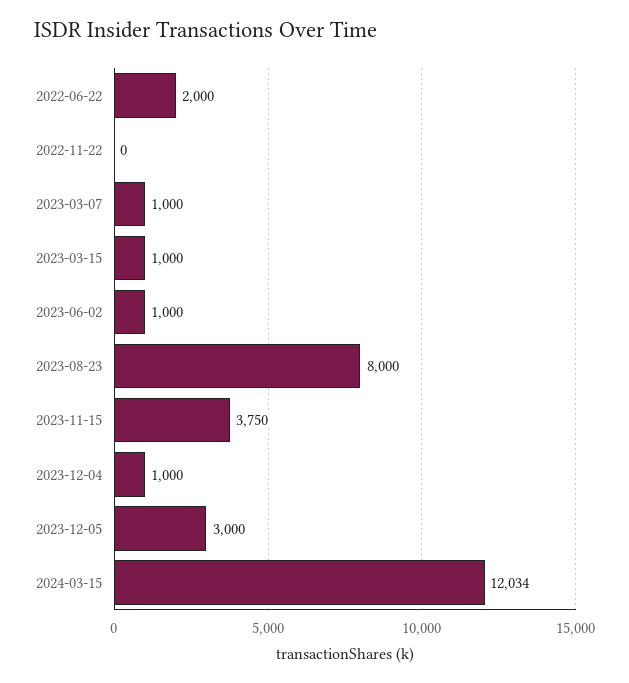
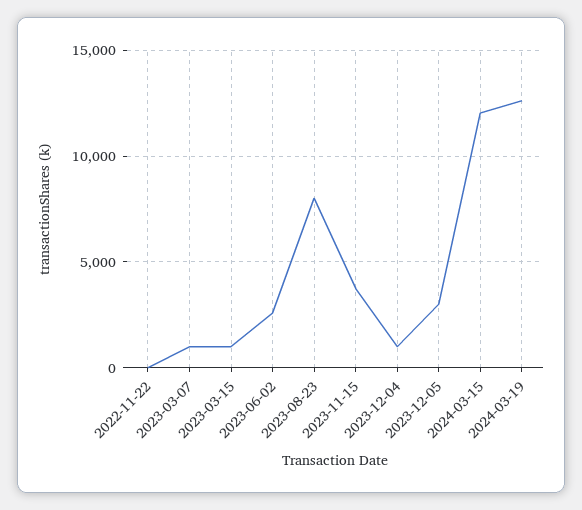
2022-06-22: 2000 -> none
2023-06-02: 1000 -> 2500
2024-03-19: none -> 12500

